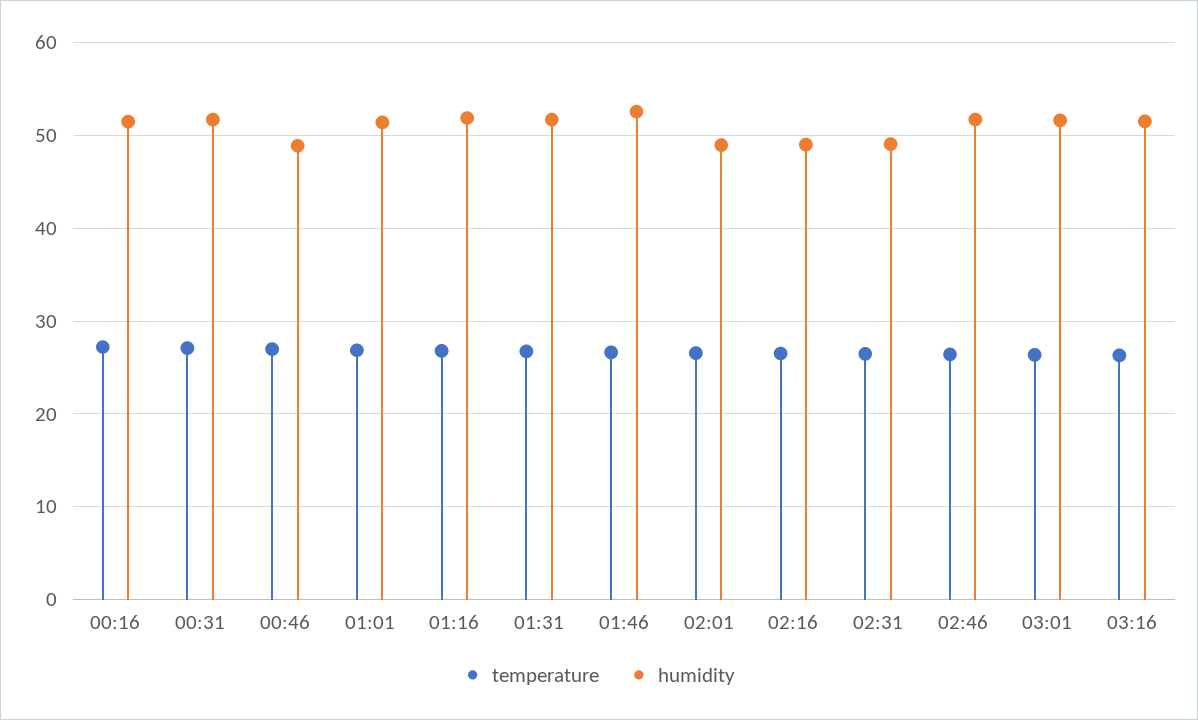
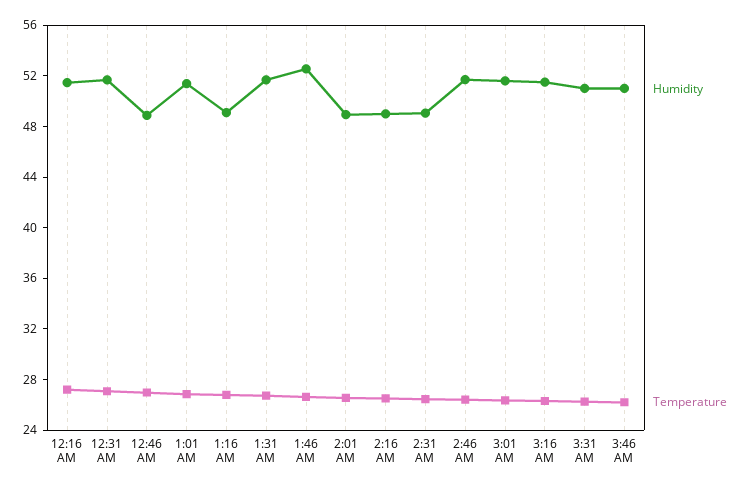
humidity, 01:16: 52 -> 49
humidity, 3:31 AM: none -> 51
temperature, 3:31 AM: none -> 26
humidity, 3:46 AM: none -> 51
temperature, 3:46 AM: none -> 26

